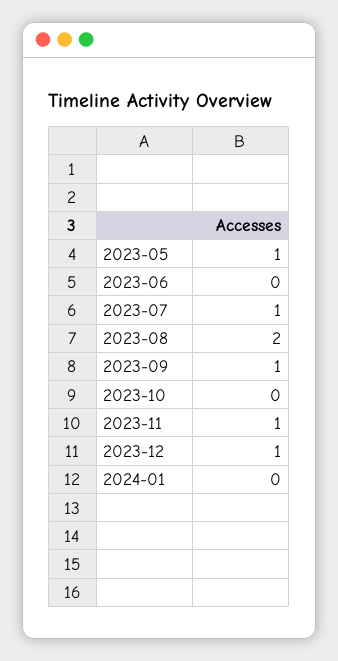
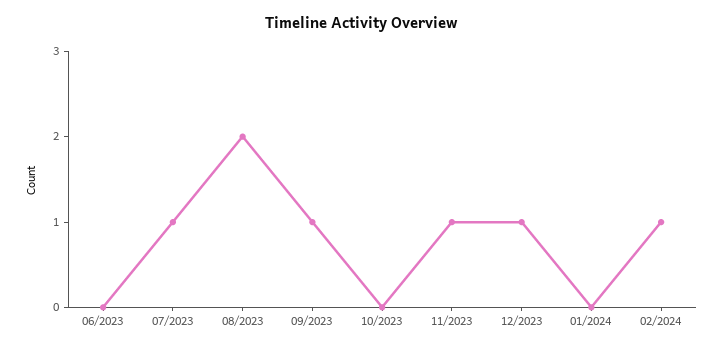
2023-05: 1 -> none
02/2024: none -> 1

